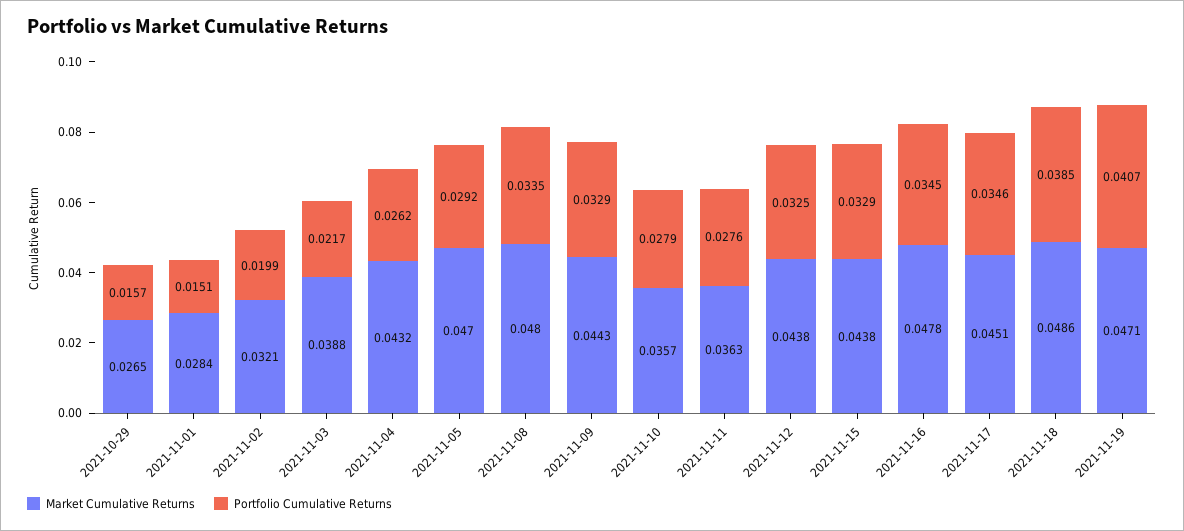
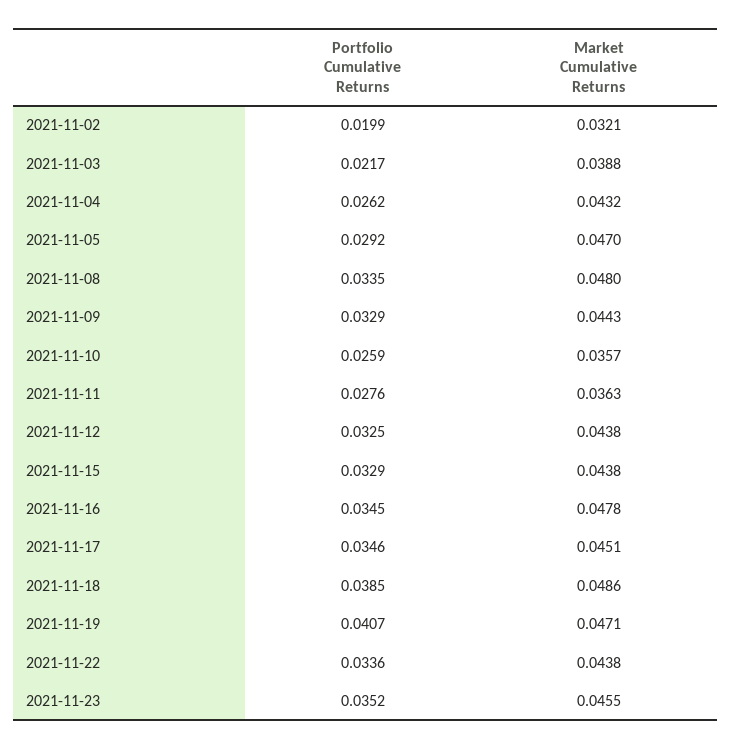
Market Cumulative Returns, 2021-10-29: 0.0265 -> none
Portfolio Cumulative Returns, 2021-10-29: 0.0157 -> none
Market Cumulative Returns, 2021-11-01: 0.0284 -> none
Portfolio Cumulative Returns, 2021-11-01: 0.0151 -> none
Portfolio Cumulative Returns, 2021-11-10: 0.0279 -> 0.0259
Portfolio Cumulative Returns, 2021-11-22: none -> 0.0336
Market Cumulative Returns, 2021-11-22: none -> 0.0438
Portfolio Cumulative Returns, 2021-11-23: none -> 0.0352
Market Cumulative Returns, 2021-11-23: none -> 0.0455

